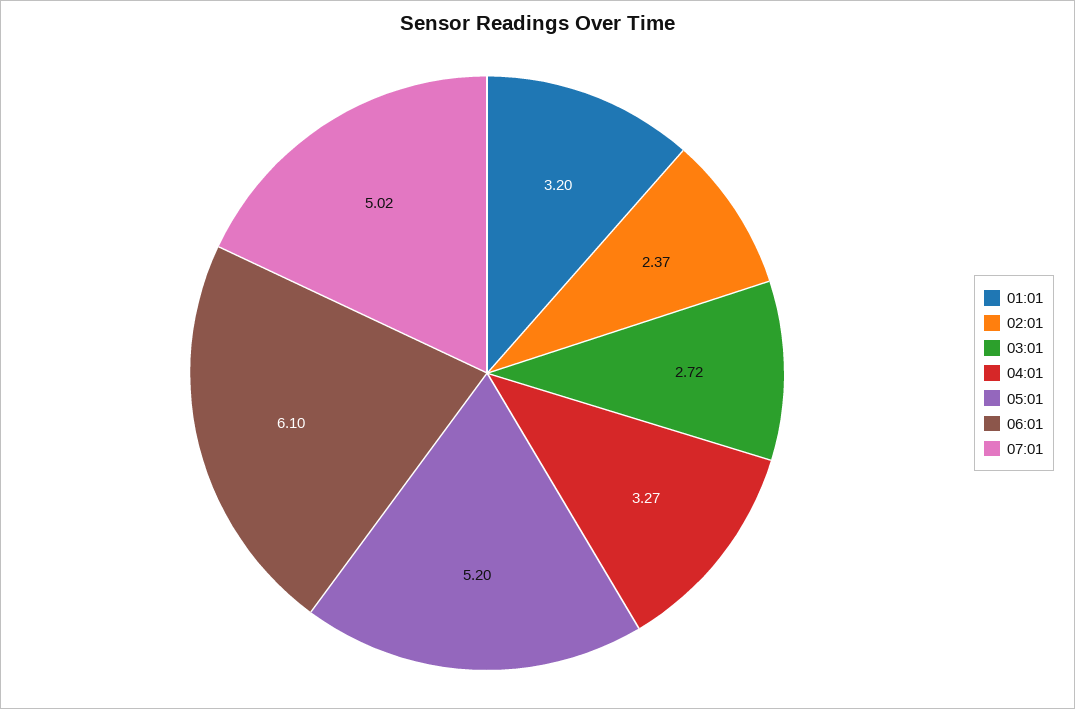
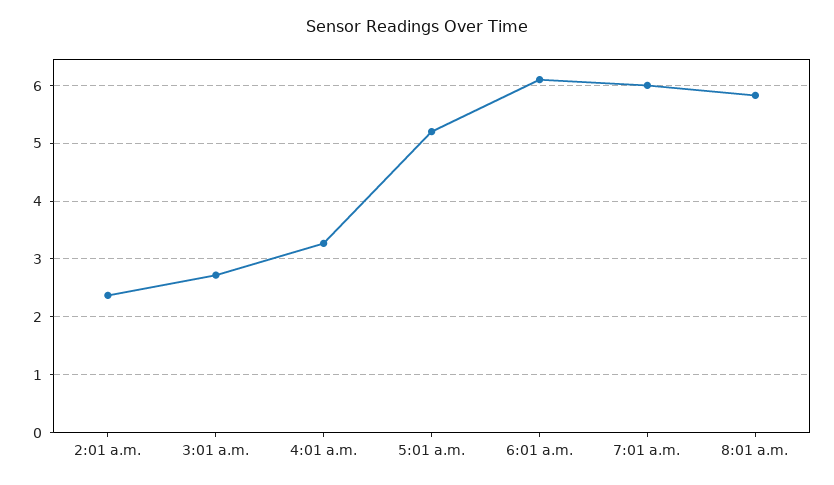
01:01: 3.2 -> none
07:01: 5.02 -> 6
8:01 a.m.: none -> 5.8

